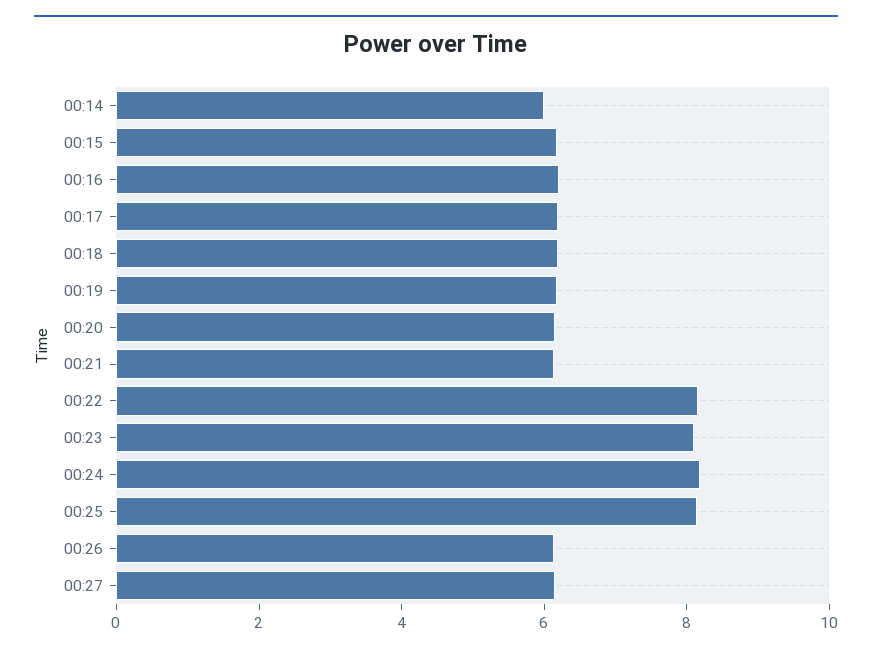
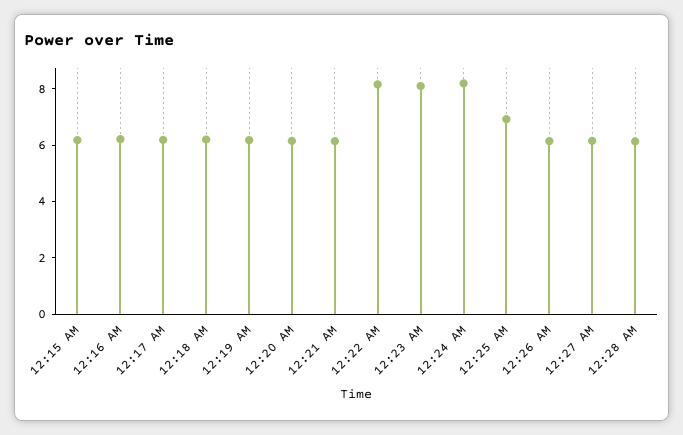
00:14: 6 -> none
00:25: 8 -> 7
12:28 AM: none -> 6

